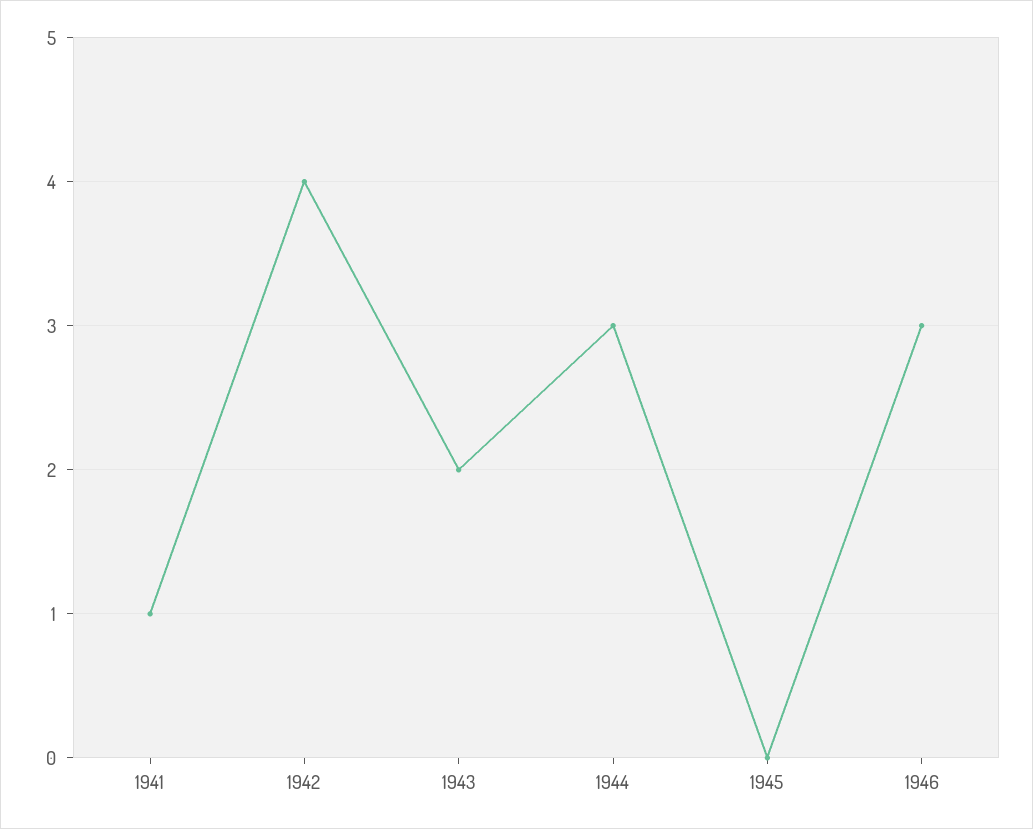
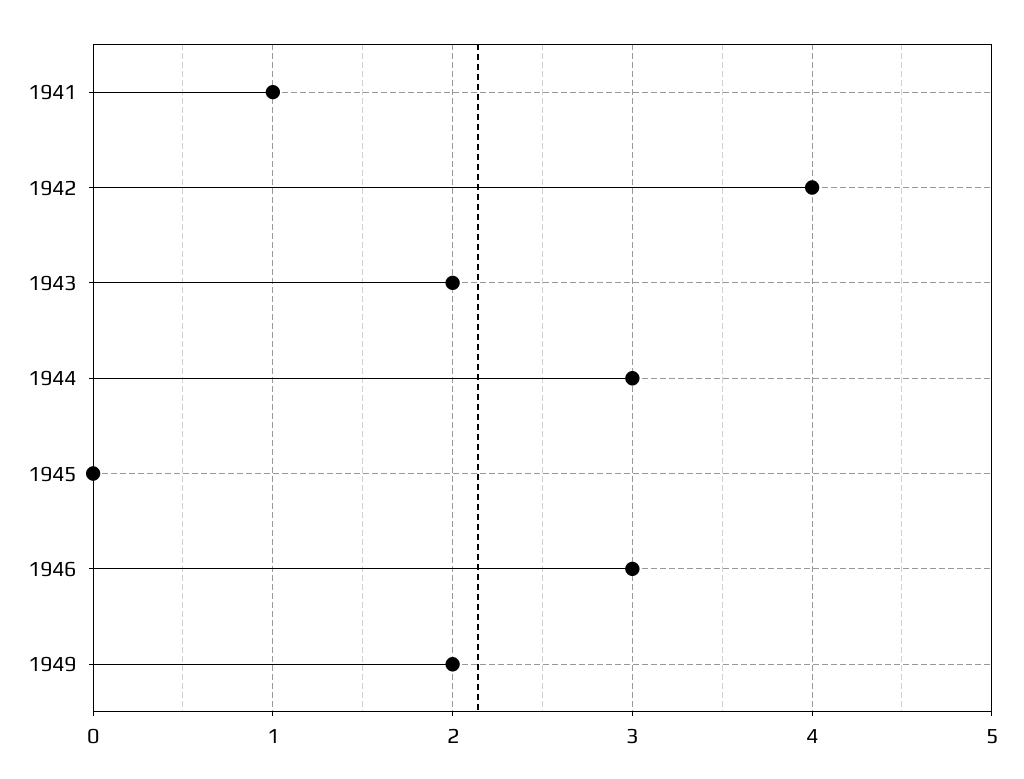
1949: none -> 2

